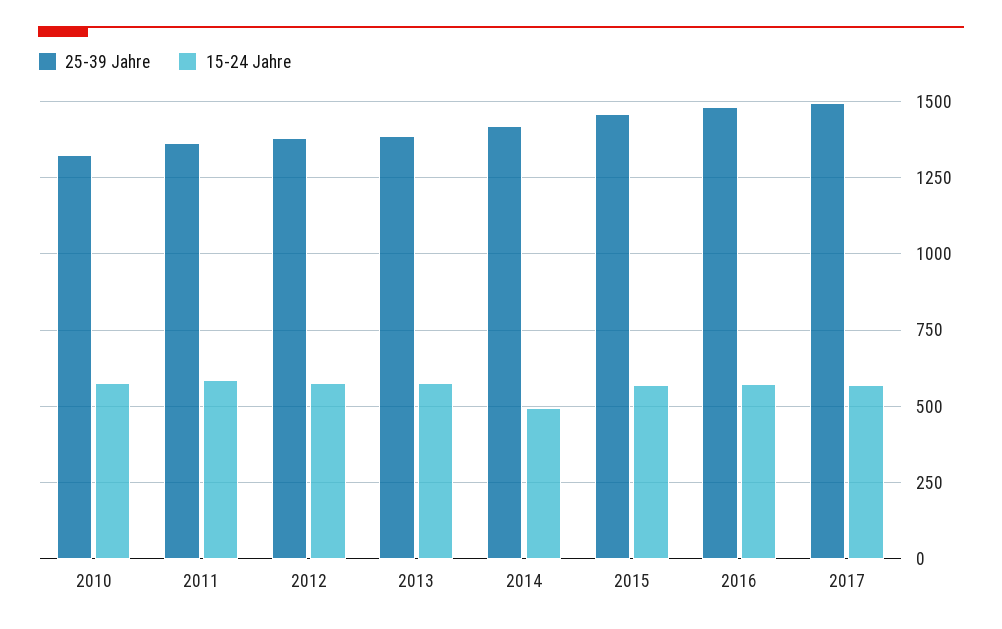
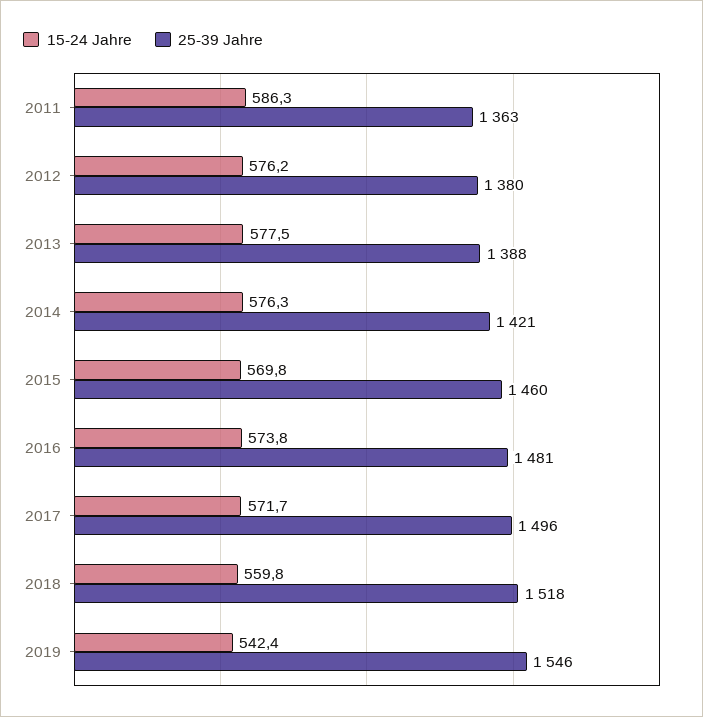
25-39 Jahre, 2010: 1325 -> none
15-24 Jahre, 2010: 575 -> none
15-24 Jahre, 2014: 500 -> 576.3
15-24 Jahre, 2018: none -> 559.8
25-39 Jahre, 2018: none -> 1518
15-24 Jahre, 2019: none -> 542.4
25-39 Jahre, 2019: none -> 1546

